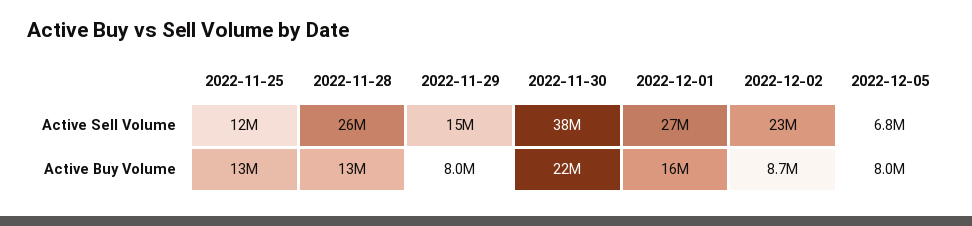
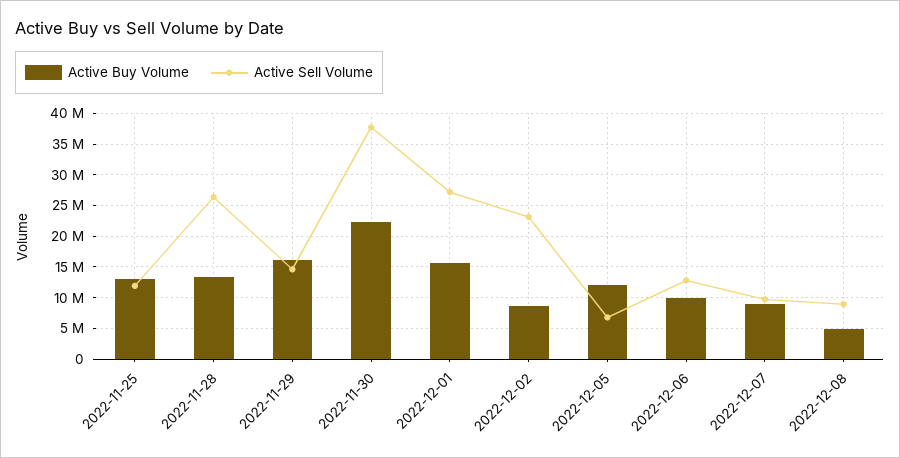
Active Buy Volume, 2022-11-29: 8000000 -> 16000000
Active Buy Volume, 2022-12-05: 8000000 -> 12000000
Active Buy Volume, 2022-12-06: none -> 10000000
Active Sell Volume, 2022-12-06: none -> 13000000
Active Buy Volume, 2022-12-07: none -> 9000000
Active Sell Volume, 2022-12-07: none -> 10000000
Active Buy Volume, 2022-12-08: none -> 5000000
Active Sell Volume, 2022-12-08: none -> 9000000

